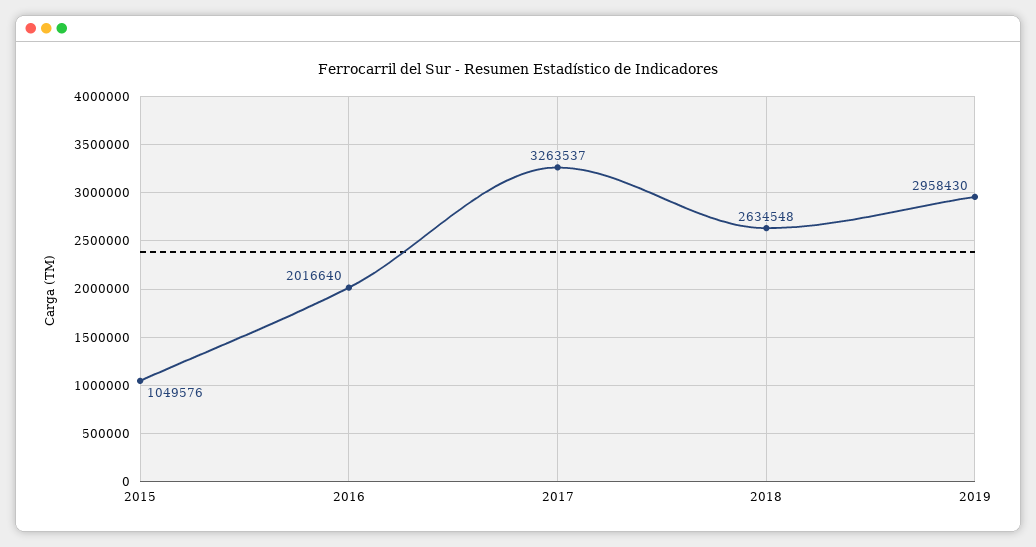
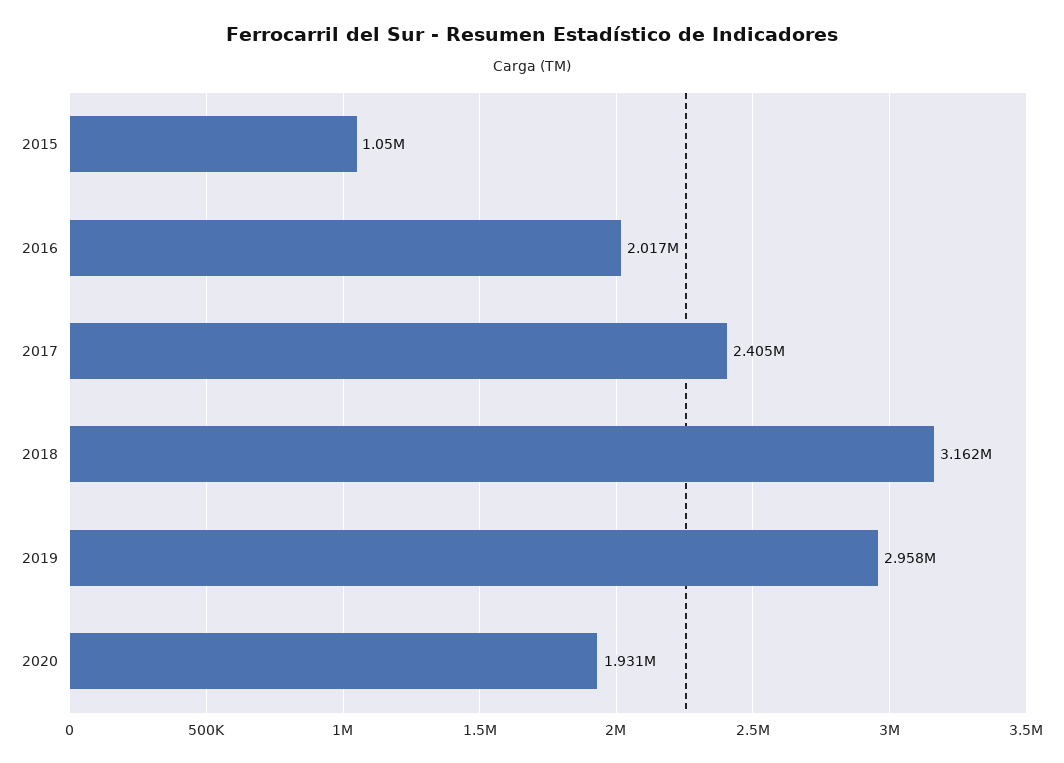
2017: 3263537 -> 2405000
2018: 2634548 -> 3162000
2020: none -> 1931000

